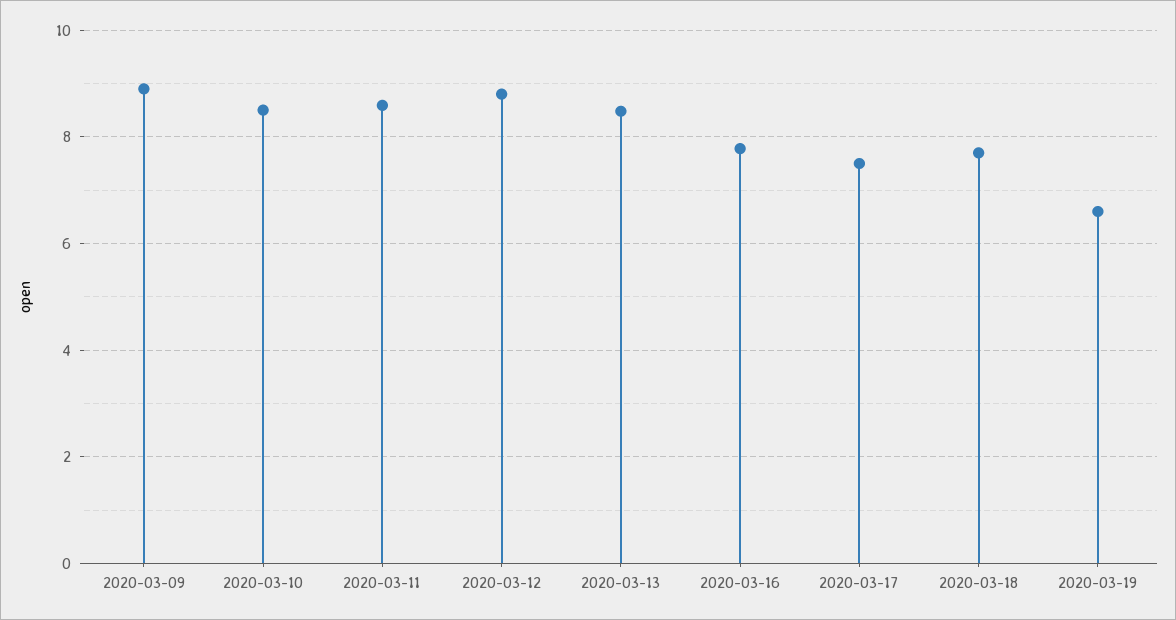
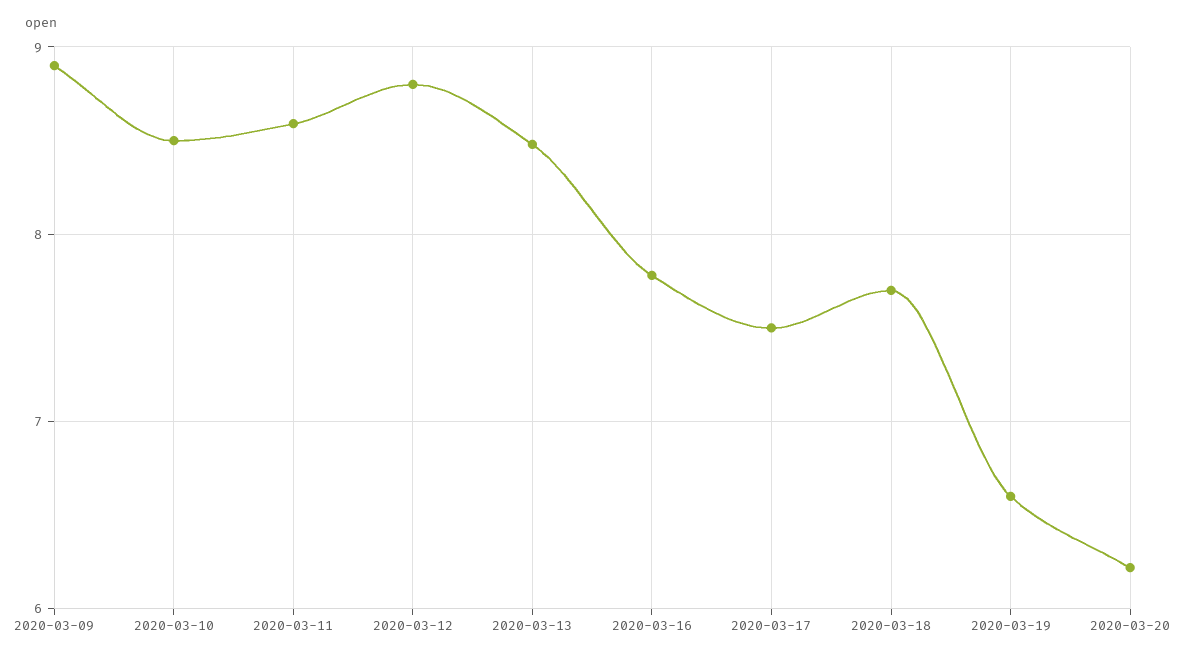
2020-03-20: none -> 6.2

